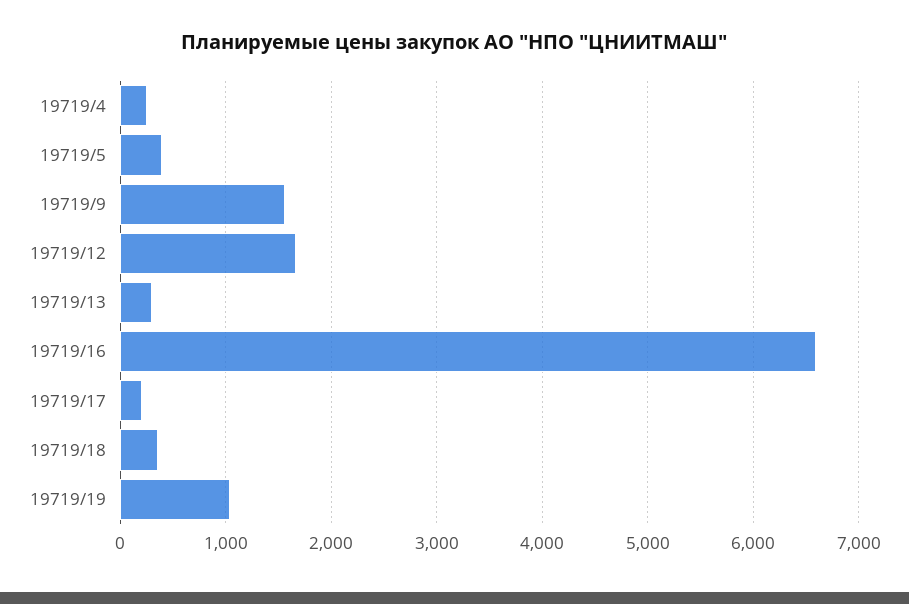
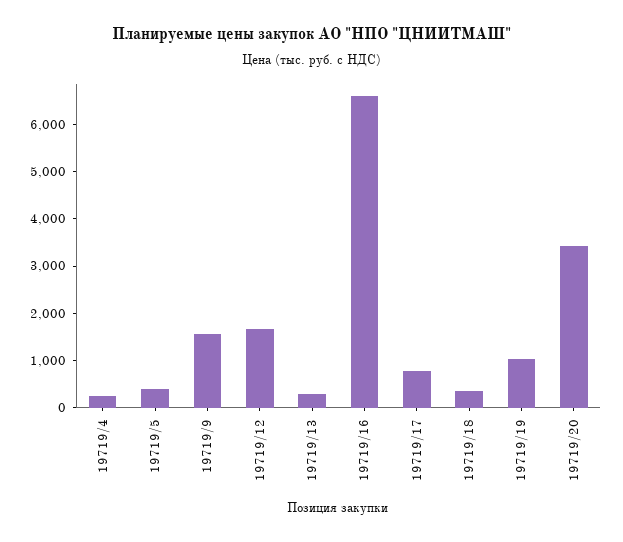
19719/17: 200 -> 800
19719/20: none -> 3400

